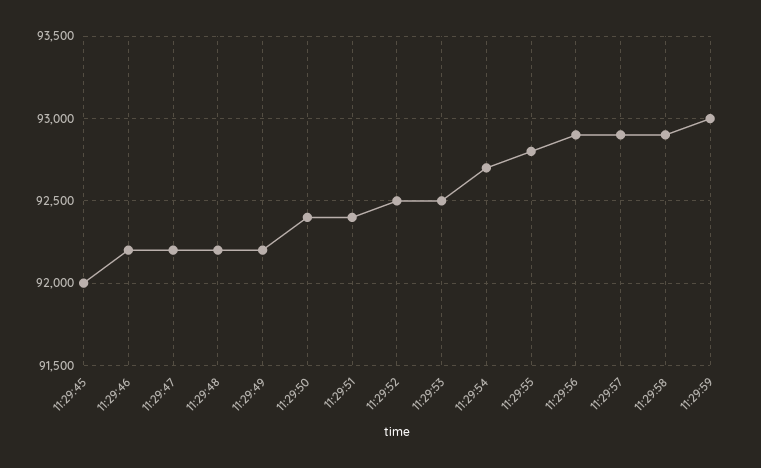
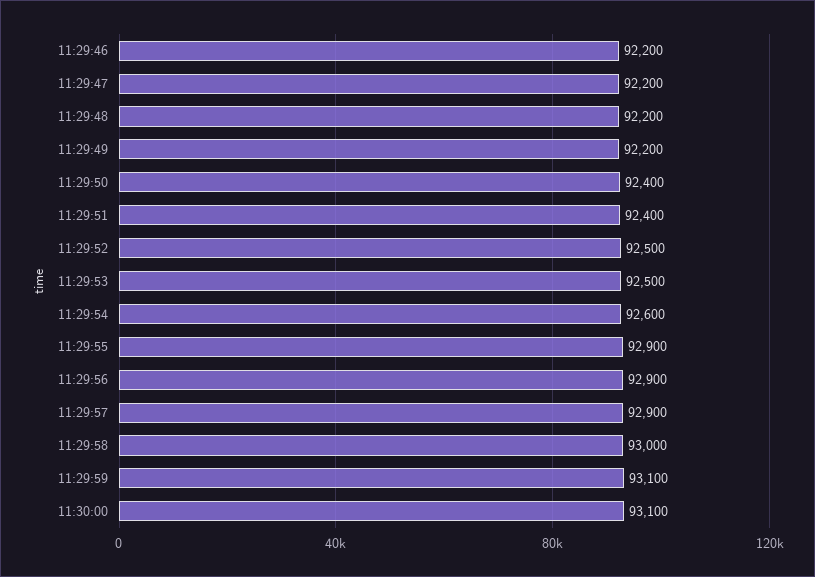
11:29:45: 92000 -> none
11:29:54: 92700 -> 92600
11:29:55: 92800 -> 92900
11:29:58: 92900 -> 93000
11:29:59: 93000 -> 93100
11:30:00: none -> 93100

